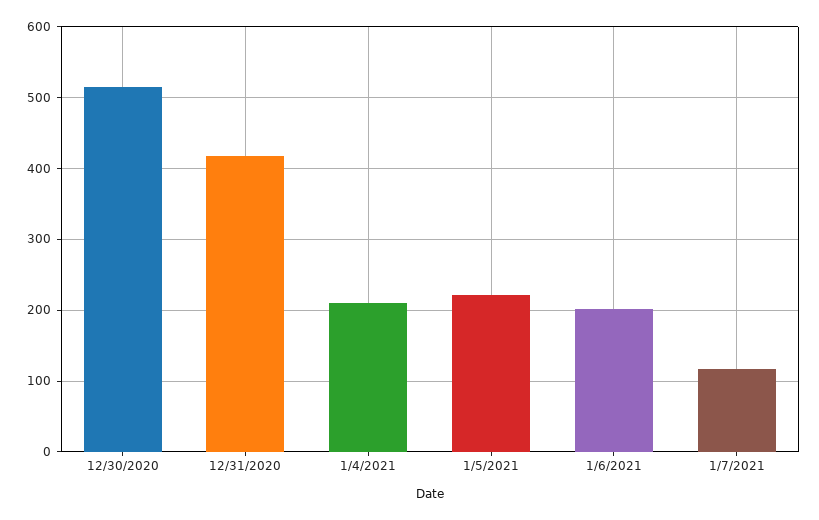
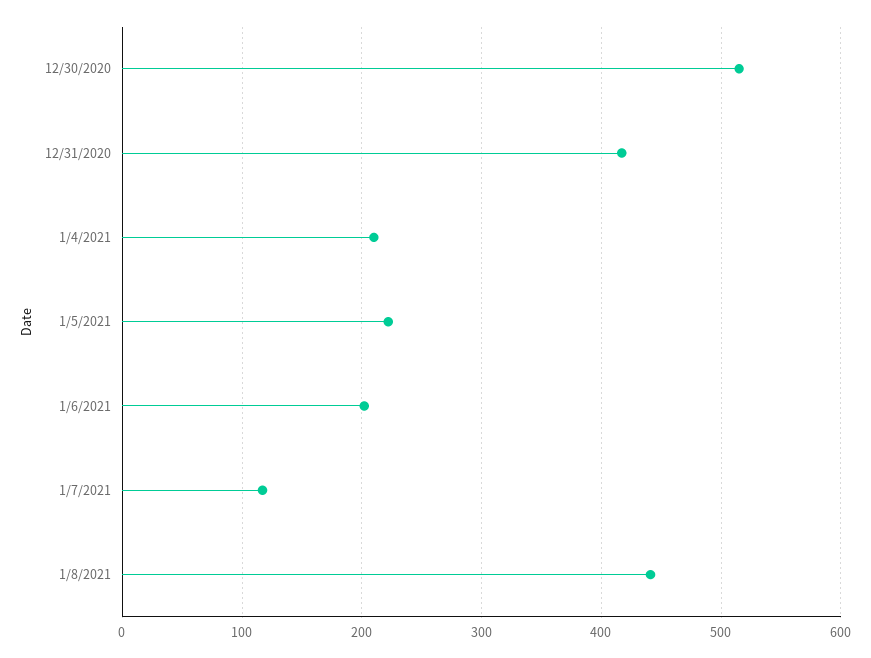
1/8/2021: none -> 440

